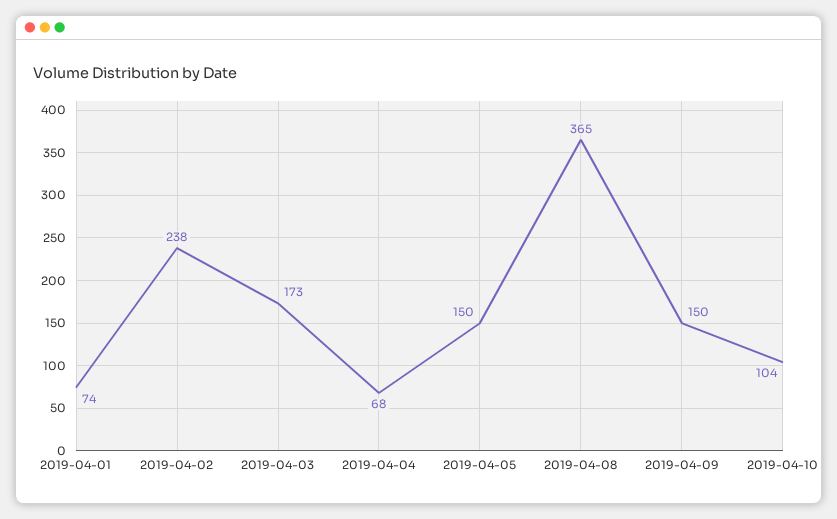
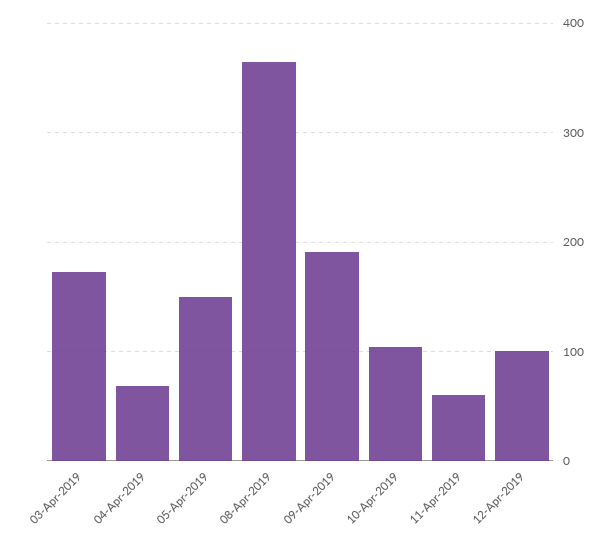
2019-04-01: 74 -> none
2019-04-02: 238 -> none
2019-04-09: 150 -> 190
11-Apr-2019: none -> 60
12-Apr-2019: none -> 100

